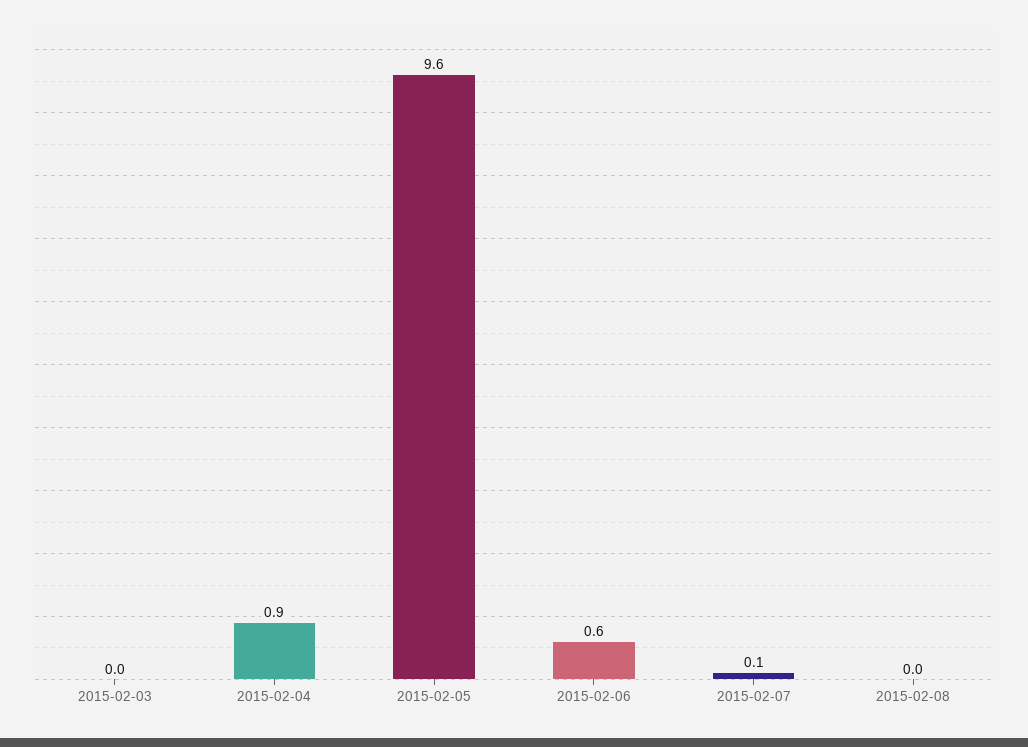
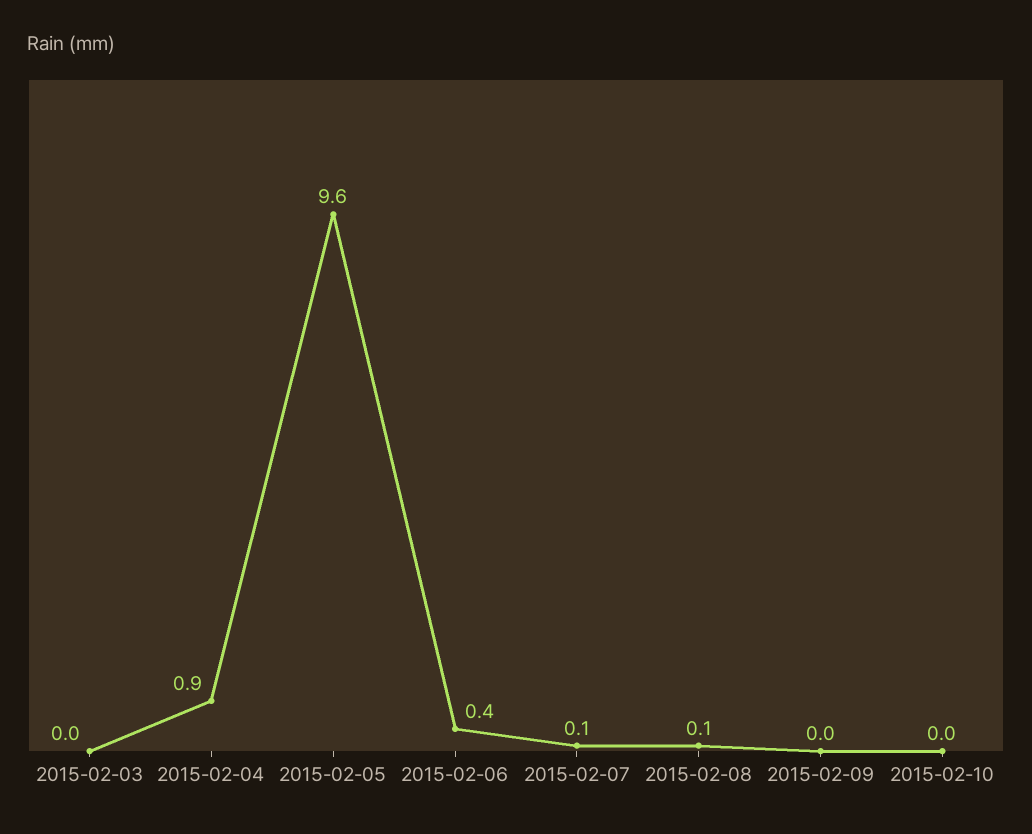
2015-02-06: 0.6 -> 0.4
2015-02-08: 0 -> 0.1
2015-02-09: none -> 0
2015-02-10: none -> 0

